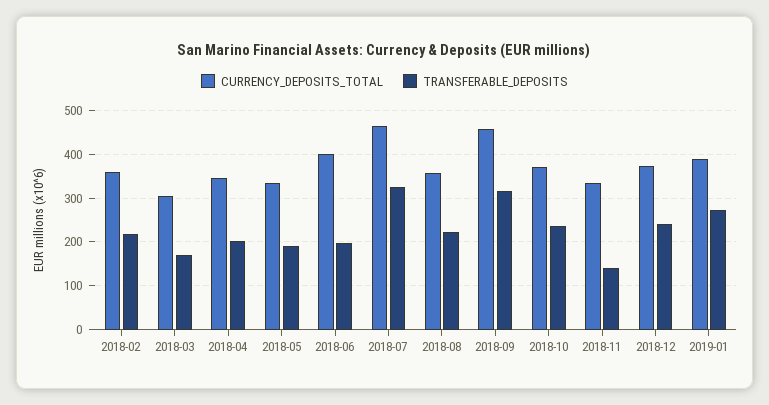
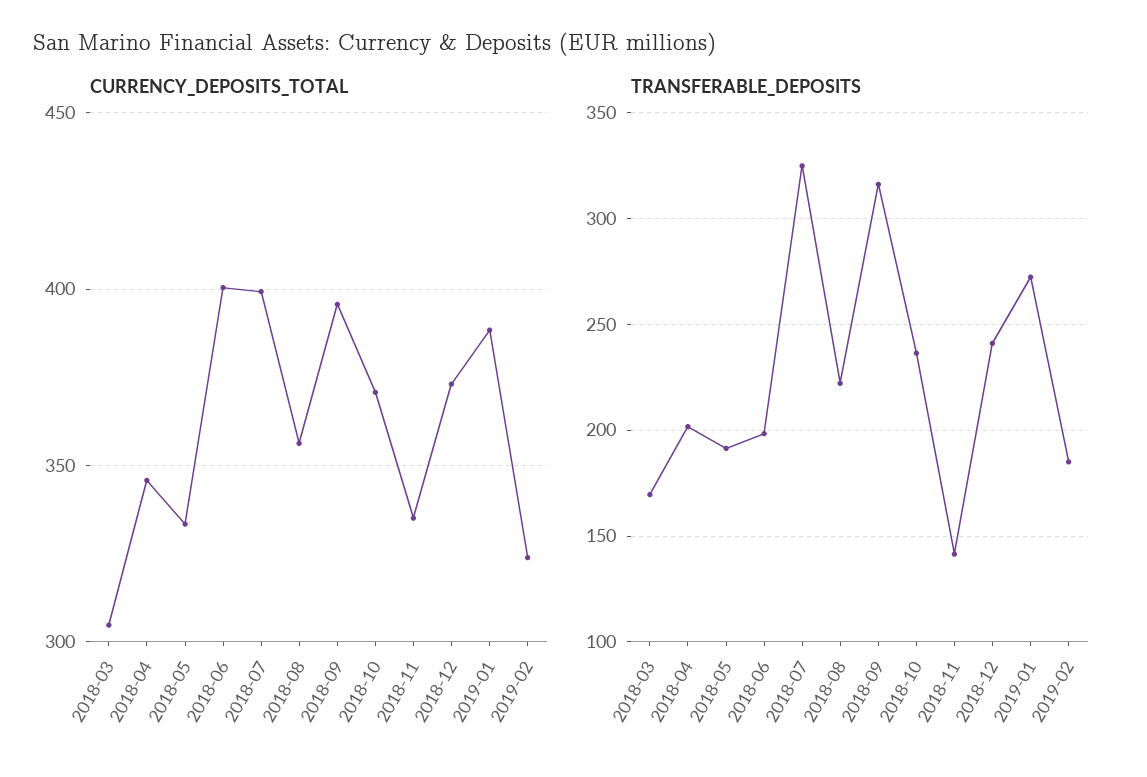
CURRENCY_DEPOSITS_TOTAL, 2018-02: 360 -> none
TRANSFERABLE_DEPOSITS, 2018-02: 220 -> none
CURRENCY_DEPOSITS_TOTAL, 2018-07: 460 -> 400
CURRENCY_DEPOSITS_TOTAL, 2018-09: 460 -> 395
CURRENCY_DEPOSITS_TOTAL, 2019-02: none -> 325
TRANSFERABLE_DEPOSITS, 2019-02: none -> 185

